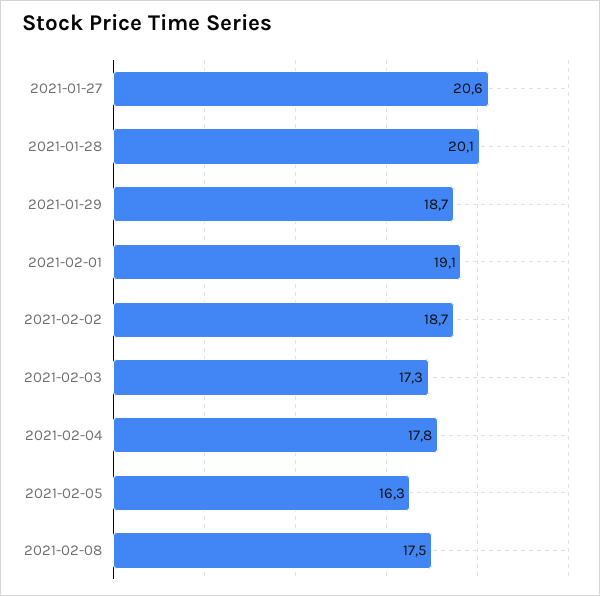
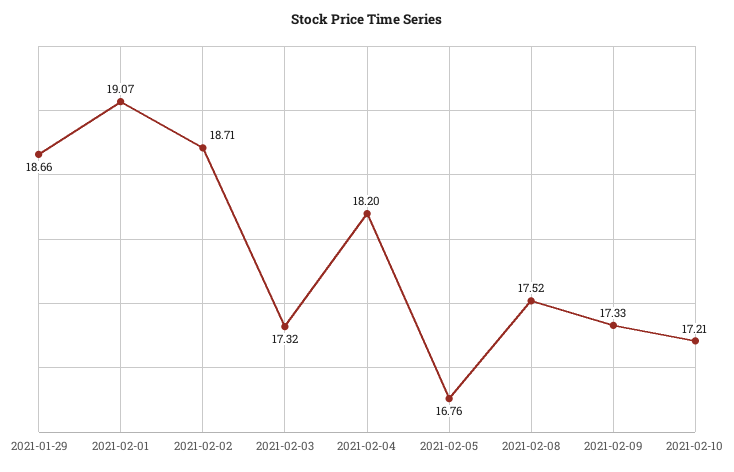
2021-01-27: 20.6 -> none
2021-01-28: 20.1 -> none
2021-02-04: 17.8 -> 18.2
2021-02-05: 16.3 -> 16.76
2021-02-09: none -> 17.33
2021-02-10: none -> 17.21

